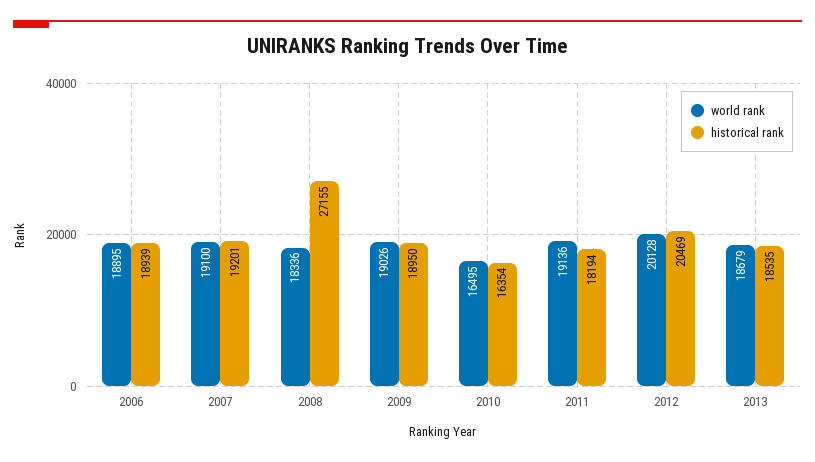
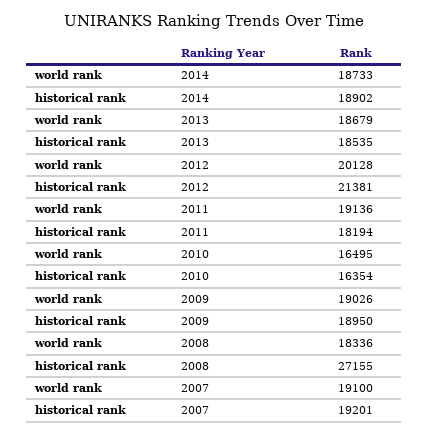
world rank, 2006: 18895 -> none
historical rank, 2006: 18939 -> none
historical rank, 2012: 20469 -> 21381
world rank, 2014: none -> 18733
historical rank, 2014: none -> 18902

